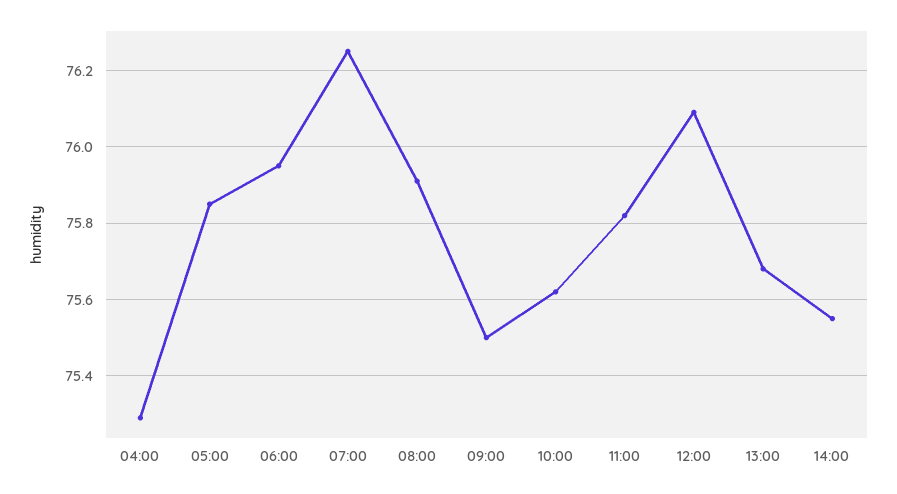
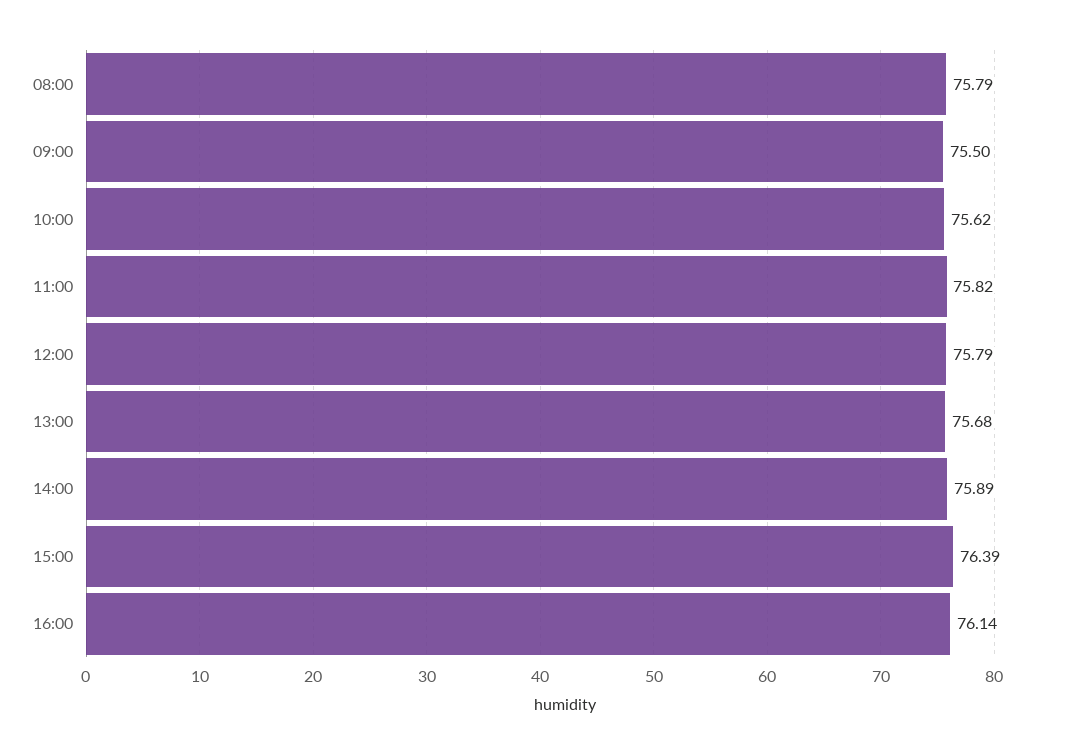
04:00: 75.3 -> none
05:00: 75.85 -> none
06:00: 75.95 -> none
07:00: 76.25 -> none
08:00: 75.9 -> 75.79
12:00: 76.1 -> 75.79
14:00: 75.55 -> 75.89
15:00: none -> 76.39
16:00: none -> 76.14

